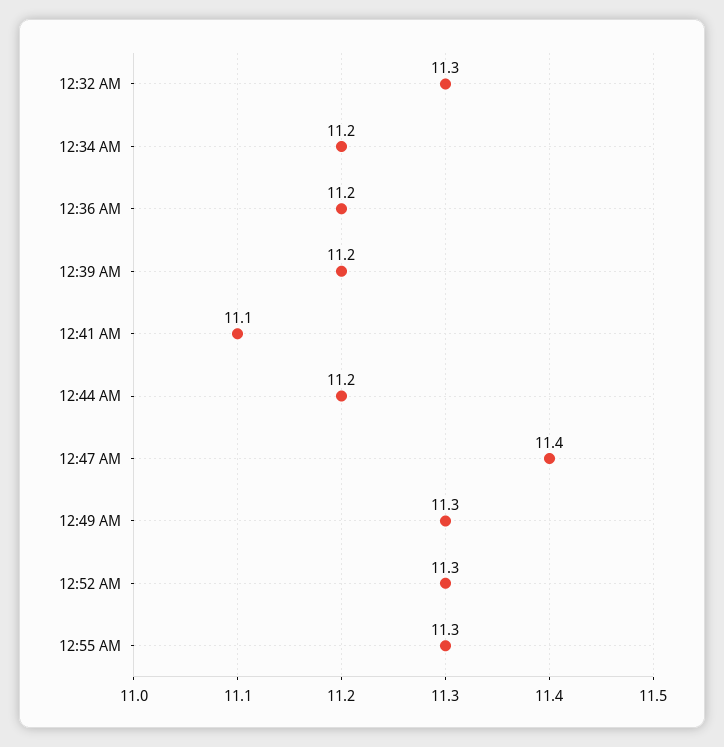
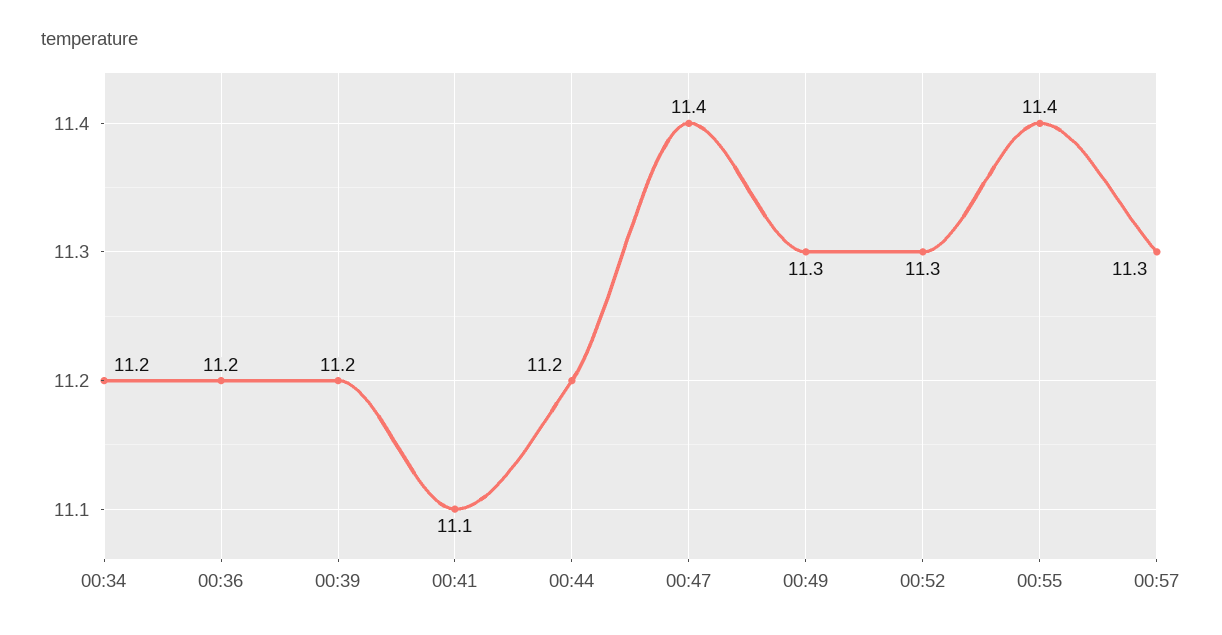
12:32 AM: 11.3 -> none
12:55 AM: 11.3 -> 11.4
00:57: none -> 11.3

